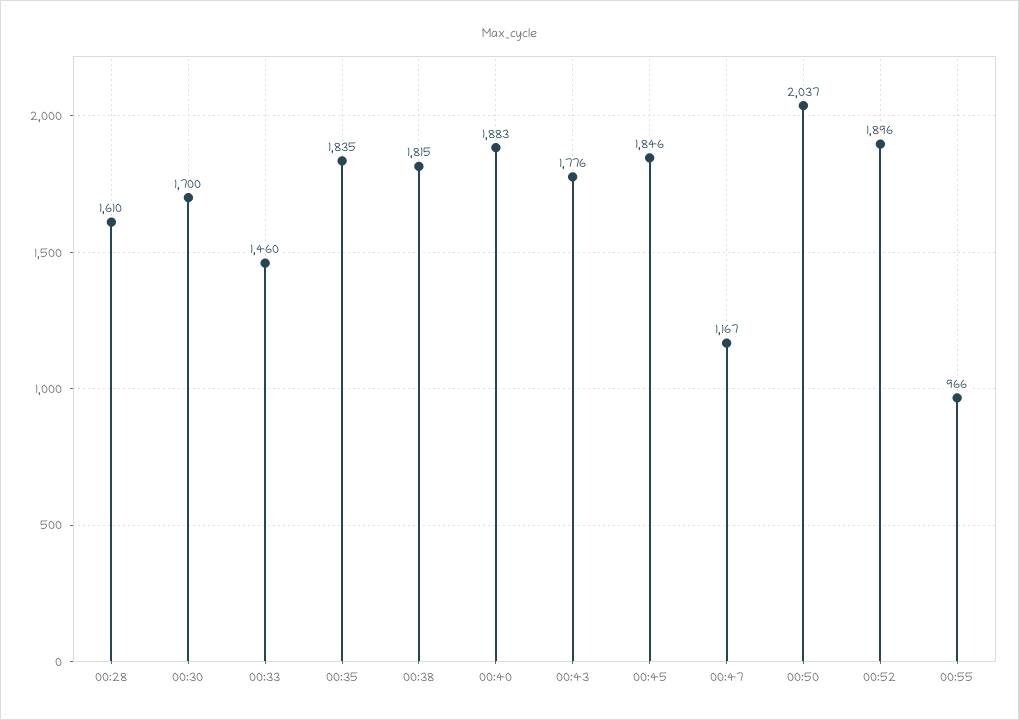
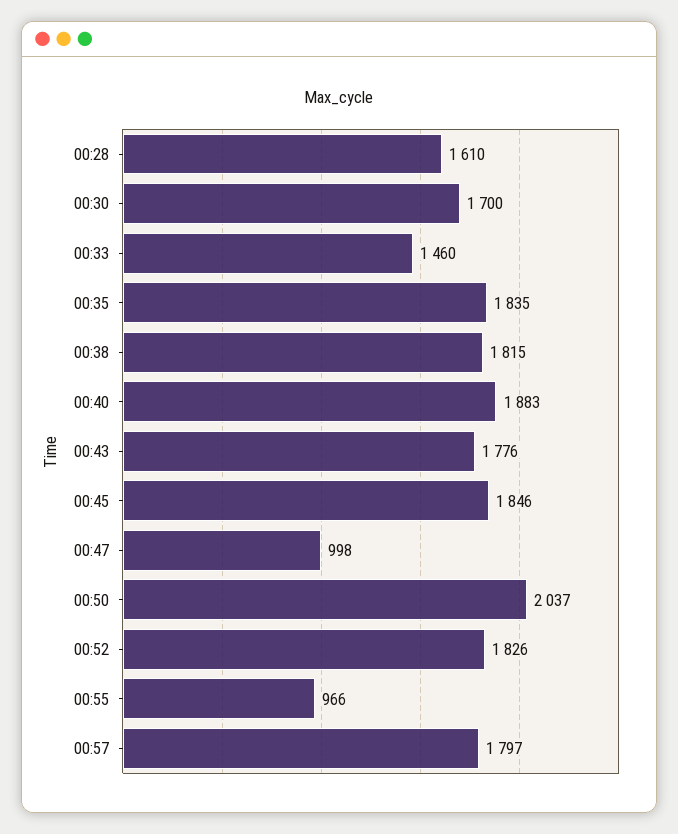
00:47: 1167 -> 998
00:52: 1896 -> 1826
00:57: none -> 1797

